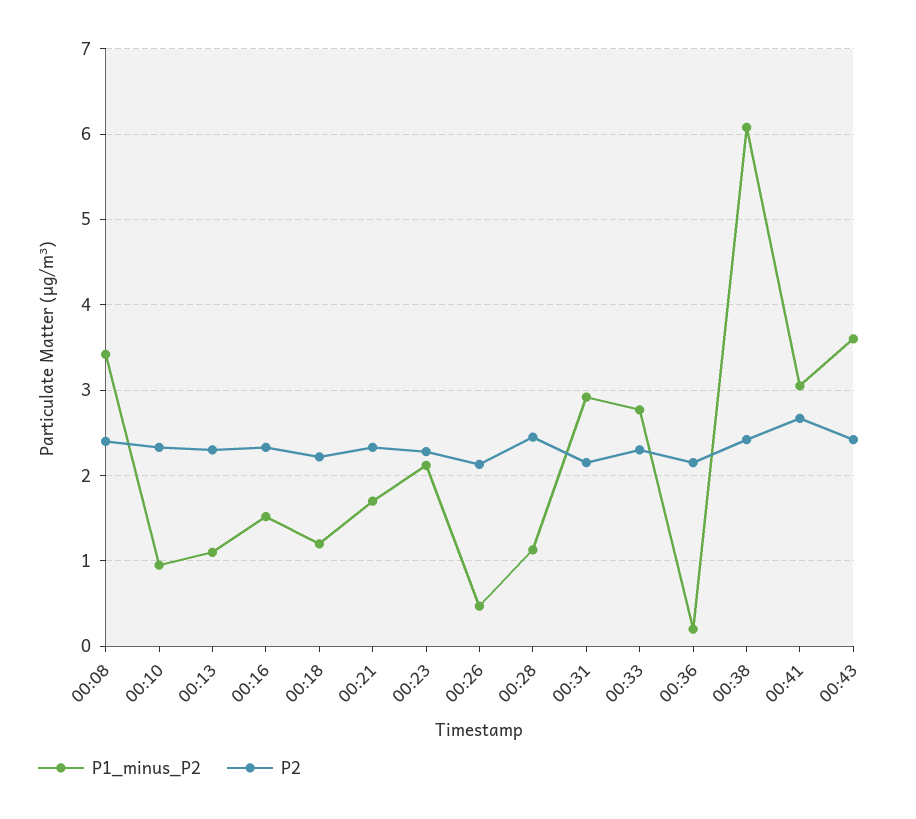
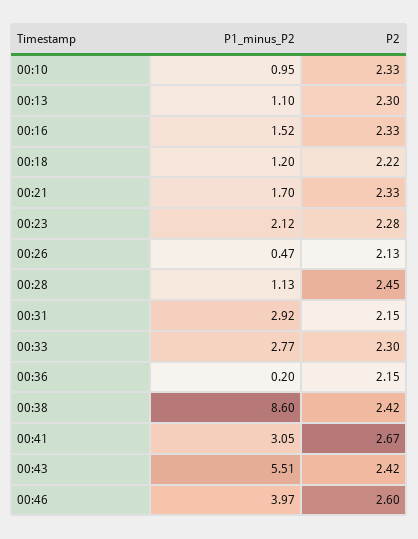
P1_minus_P2, 00:08: 3.4 -> none
P2, 00:08: 2.4 -> none
P1_minus_P2, 00:38: 6.1 -> 8.6
P1_minus_P2, 00:43: 3.6 -> 5.51
P1_minus_P2, 00:46: none -> 3.97
P2, 00:46: none -> 2.6

